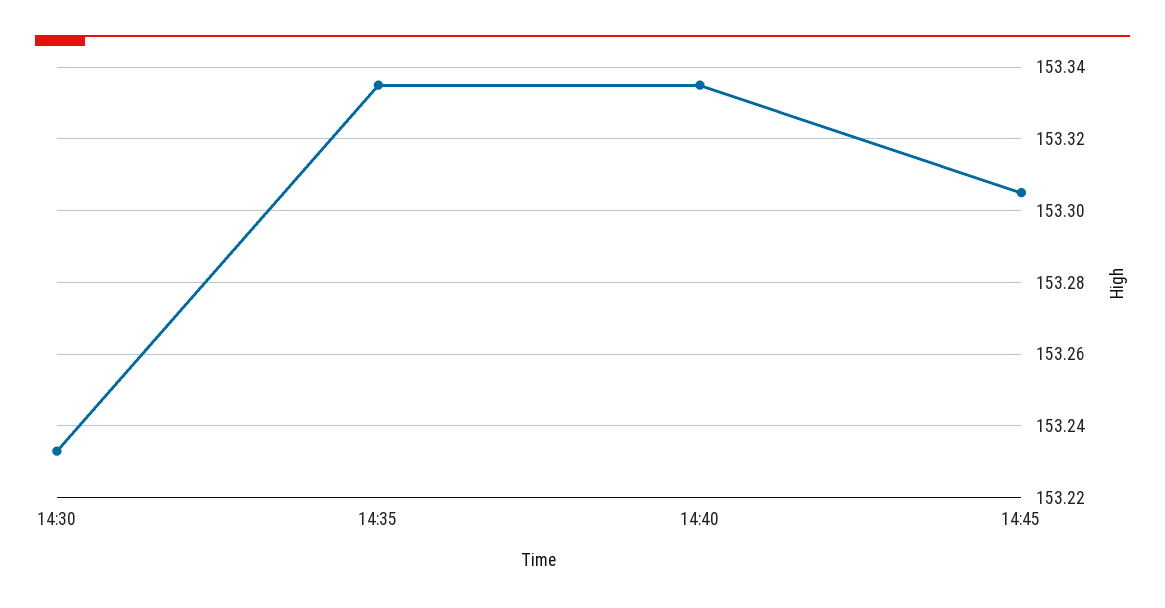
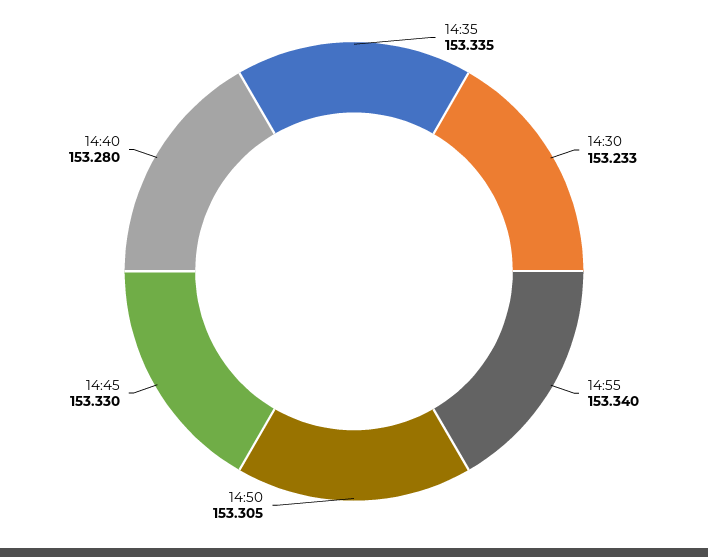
14:40: 153.335 -> 153.28
14:45: 153.305 -> 153.33
14:55: none -> 153.34
14:50: none -> 153.305

